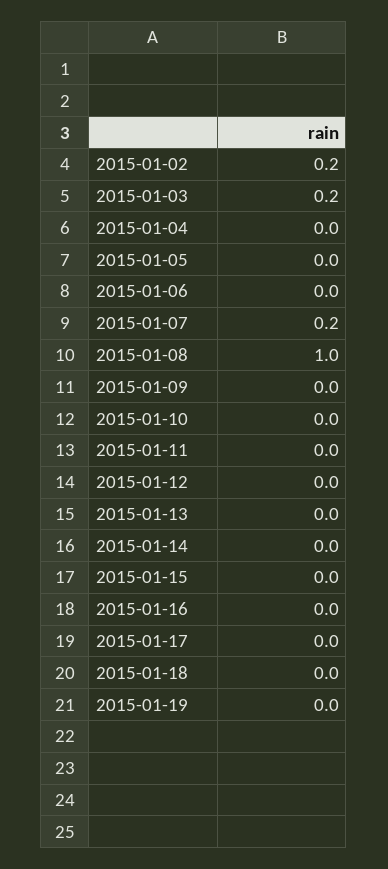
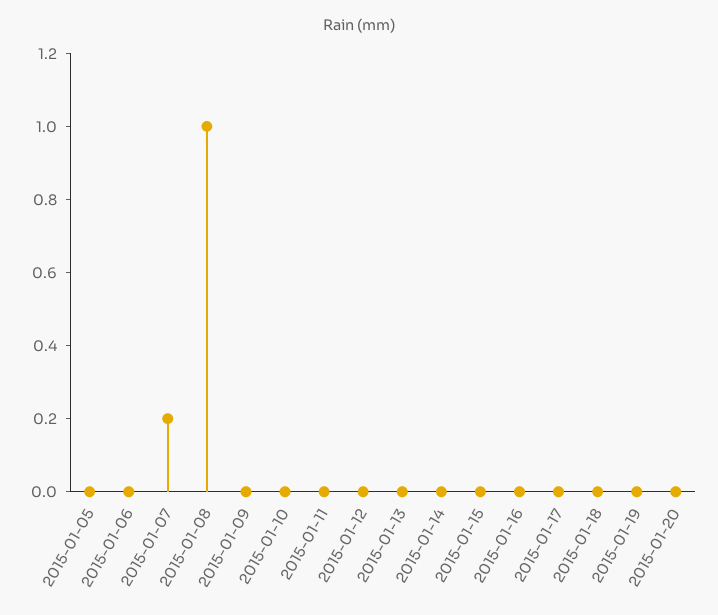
2015-01-02: 0.2 -> none
2015-01-03: 0.2 -> none
2015-01-04: 0 -> none
2015-01-20: none -> 0

